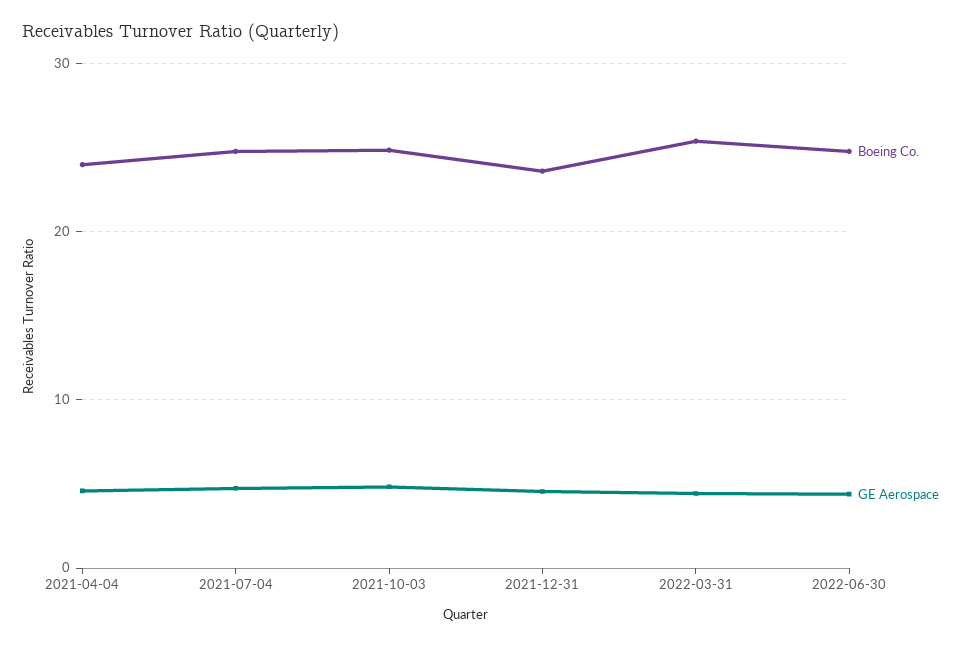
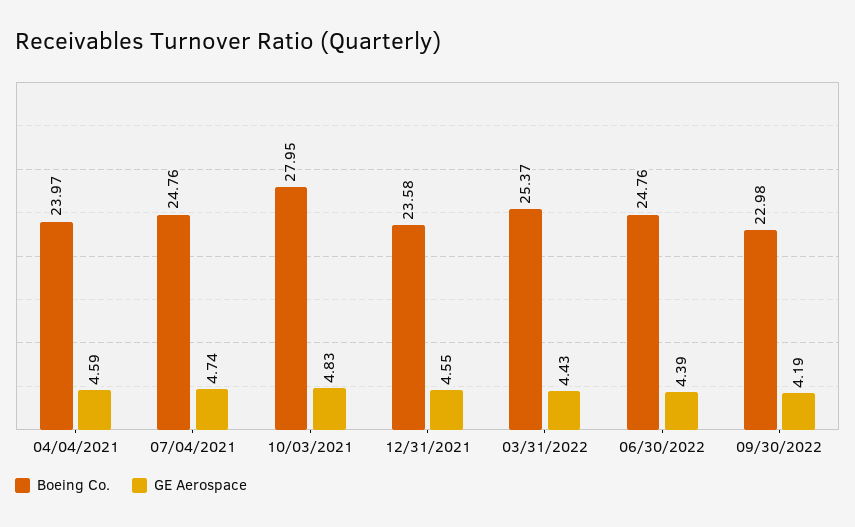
Boeing Co., 2021-10-03: 25 -> 27.95
Boeing Co., 09/30/2022: none -> 22.98
GE Aerospace, 09/30/2022: none -> 4.19

